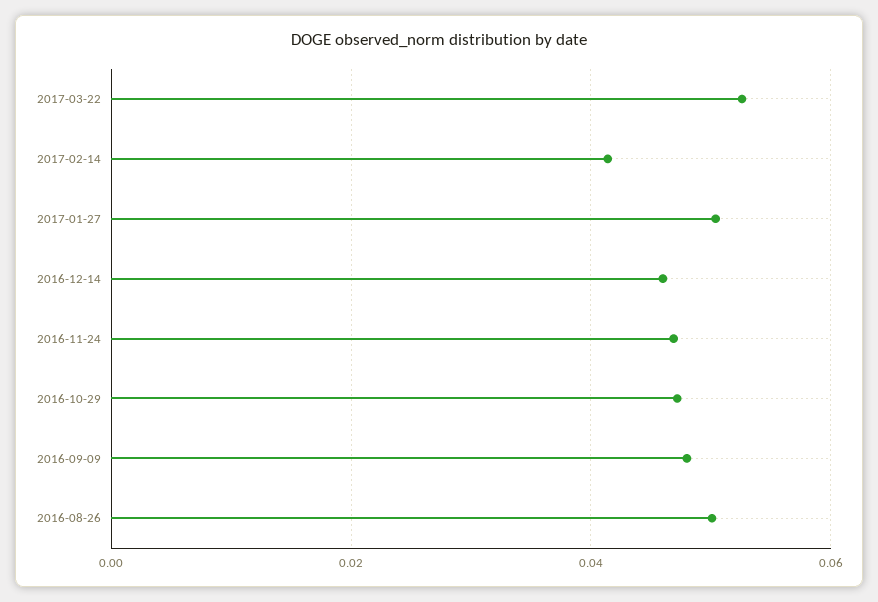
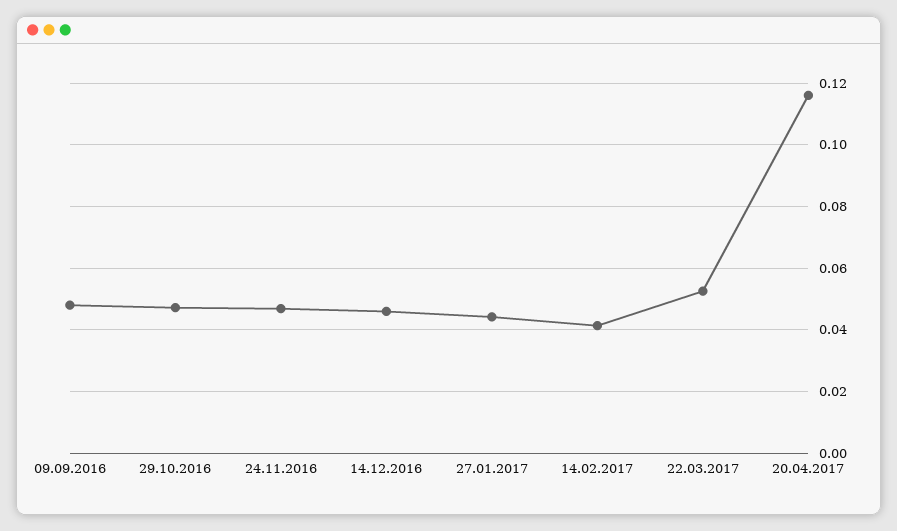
2017-01-27: 0.05 -> 0.044
2016-08-26: 0.05 -> none
20.04.2017: none -> 0.116

